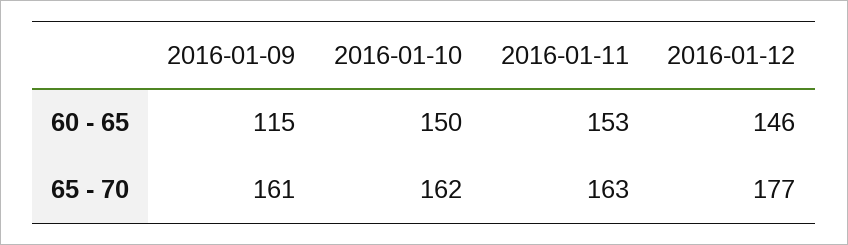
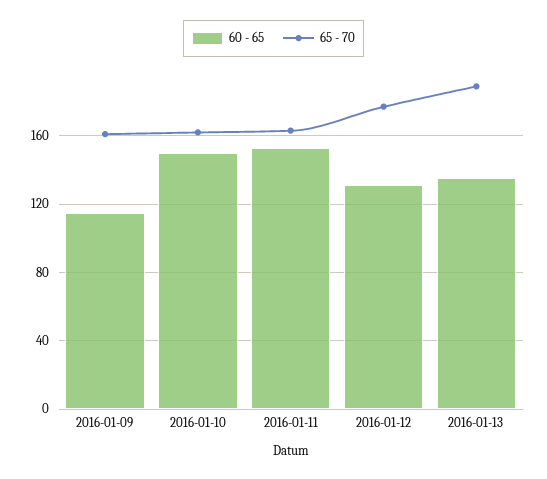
60 - 65, 2016-01-12: 146 -> 130
60 - 65, 2016-01-13: none -> 135
65 - 70, 2016-01-13: none -> 190

